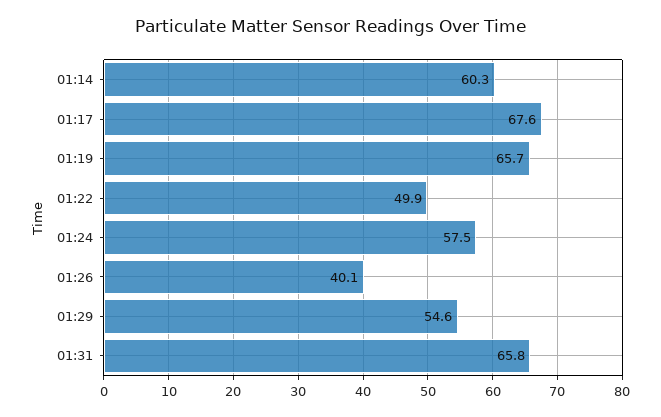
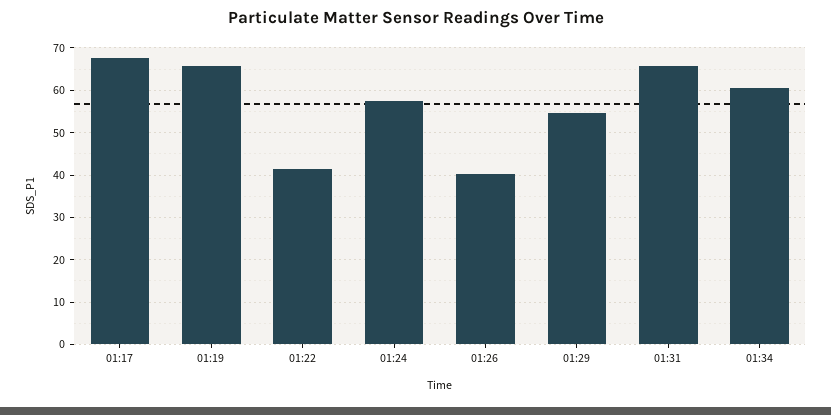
01:14: 60.3 -> none
01:22: 49.9 -> 42
01:34: none -> 60

